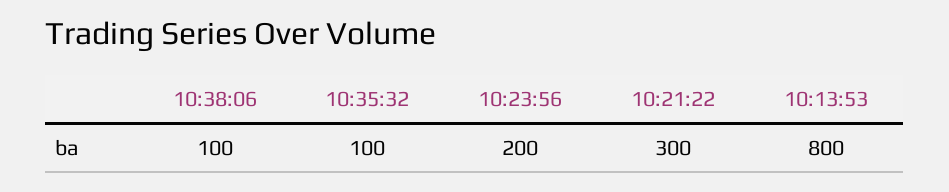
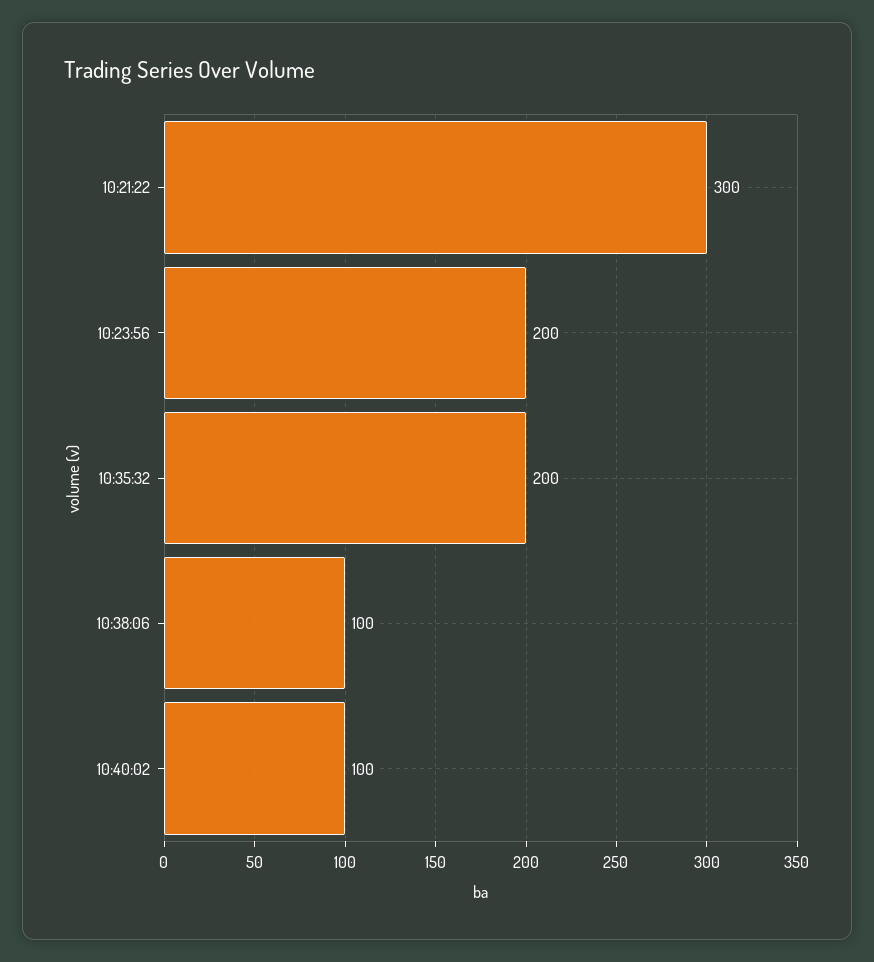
10:35:32: 100 -> 200
10:13:53: 800 -> none
10:40:02: none -> 100

